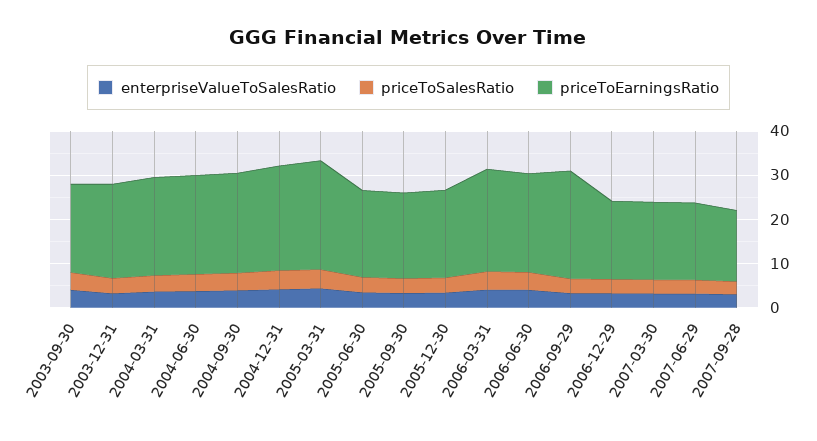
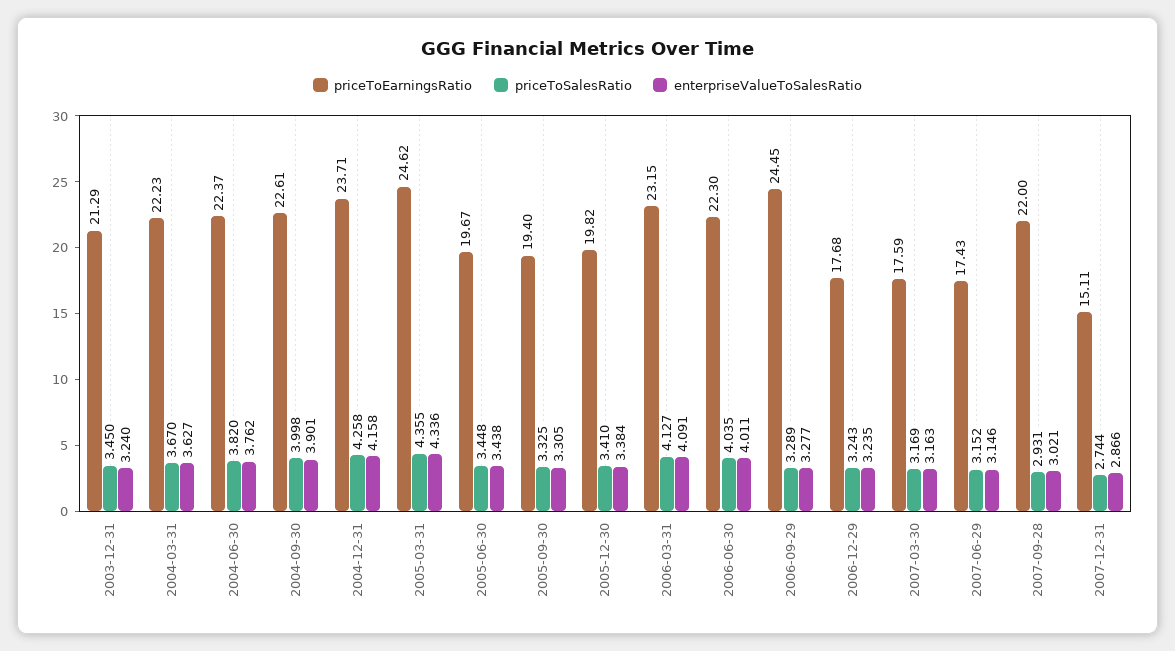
enterpriseValueToSalesRatio, 2003-09-30: 4 -> none
priceToSalesRatio, 2003-09-30: 4 -> none
priceToEarningsRatio, 2003-09-30: 20 -> none
priceToEarningsRatio, 2007-09-28: 16 -> 22
priceToEarningsRatio, 2007-12-31: none -> 15.11
priceToSalesRatio, 2007-12-31: none -> 2.744
enterpriseValueToSalesRatio, 2007-12-31: none -> 2.866

